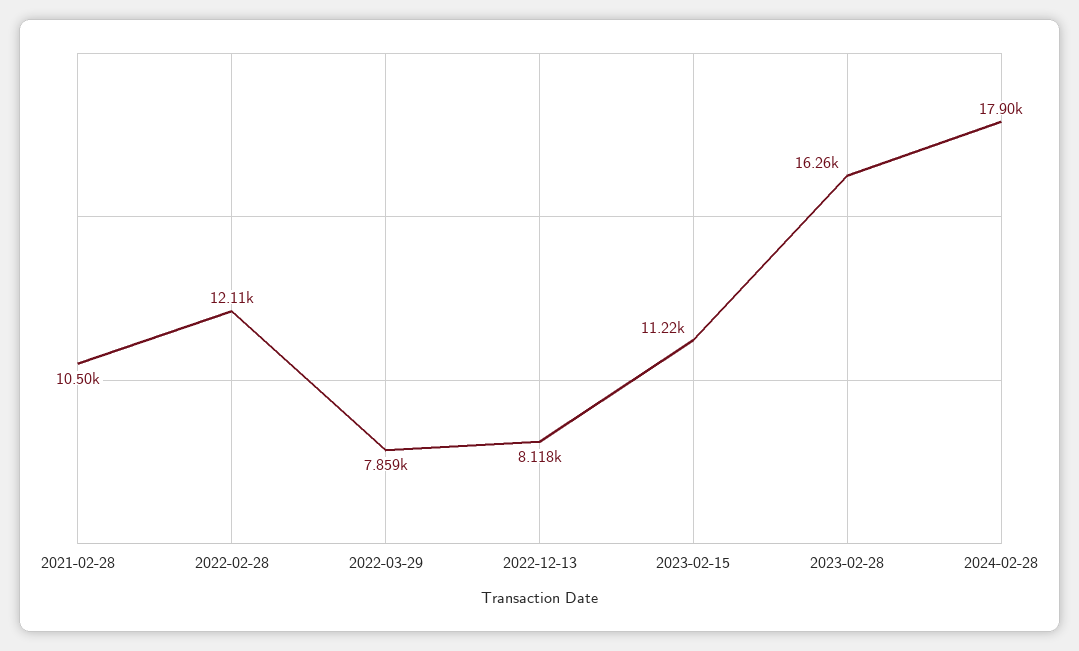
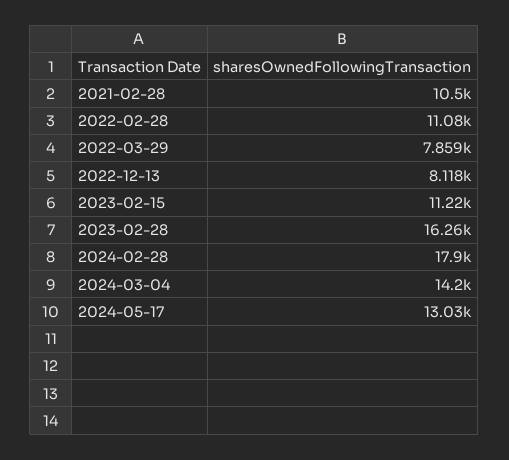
2022-02-28: 12110 -> 11080
2024-03-04: none -> 14200
2024-05-17: none -> 13030

